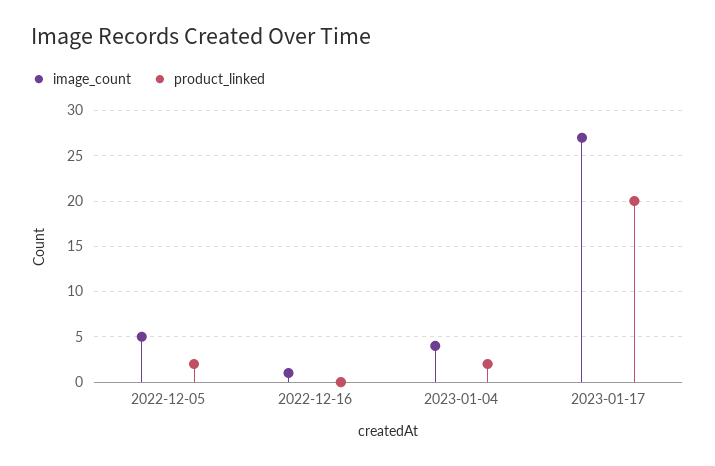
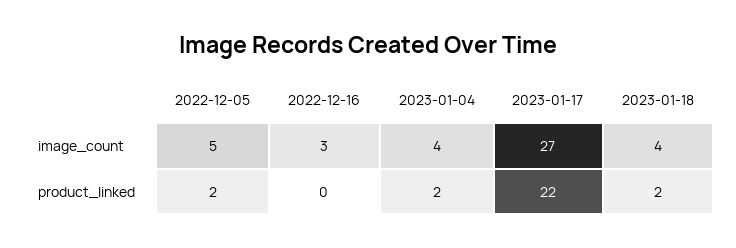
image_count, 2022-12-16: 1 -> 3
product_linked, 2023-01-17: 20 -> 22
image_count, 2023-01-18: none -> 4
product_linked, 2023-01-18: none -> 2

